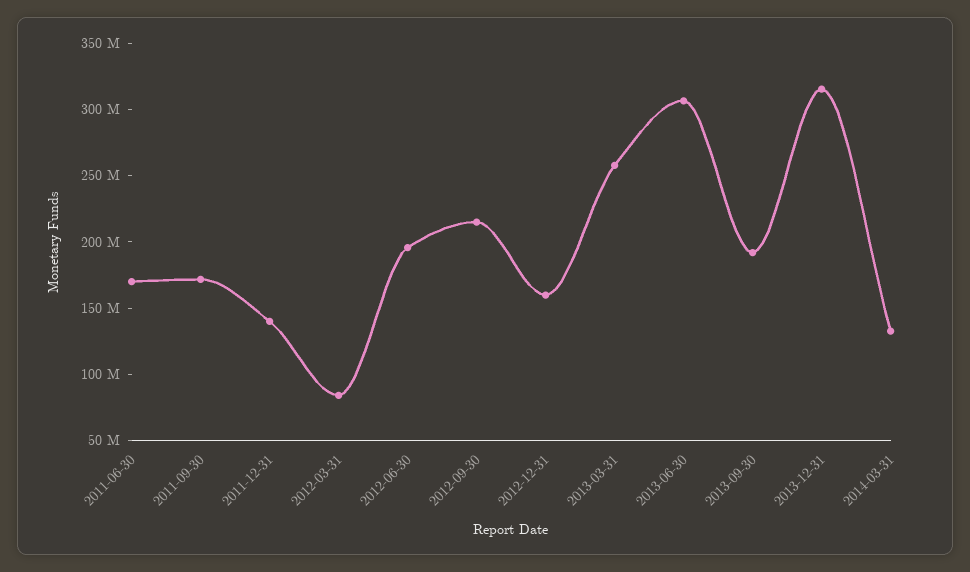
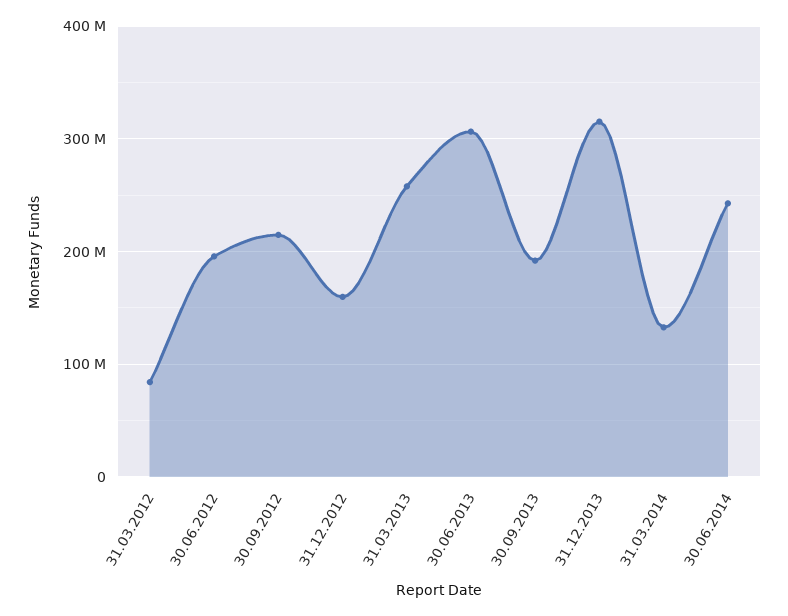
2011-06-30: 170000000 -> none
2011-09-30: 170000000 -> none
2011-12-31: 140000000 -> none
30.06.2014: none -> 240000000

